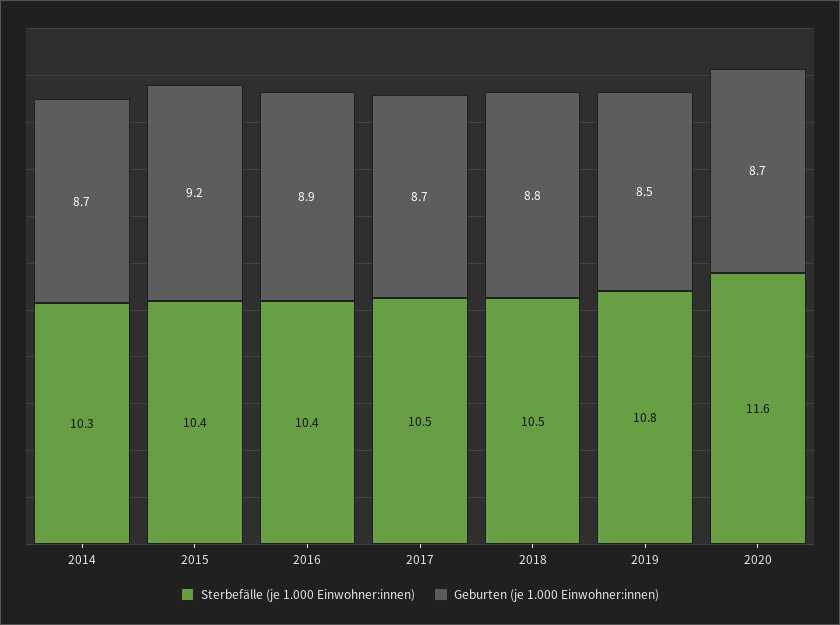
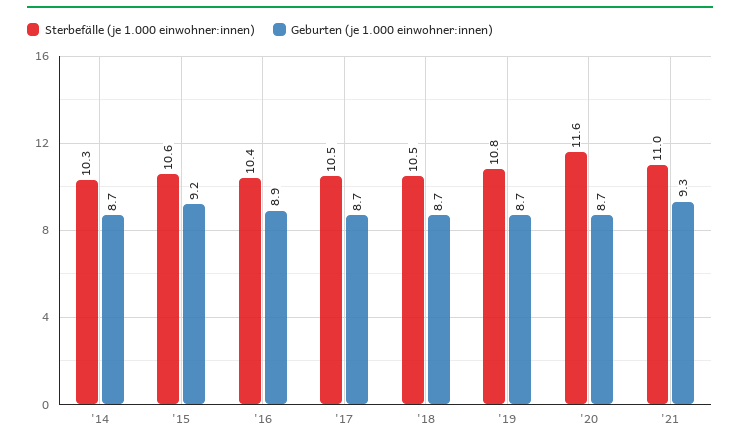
Sterbefälle (je 1.000 Einwohner:innen), 2015: 10.4 -> 10.6
Geburten (je 1.000 Einwohner:innen), 2018: 8.8 -> 8.7
Geburten (je 1.000 Einwohner:innen), 2019: 8.5 -> 8.7
Sterbefälle (je 1.000 Einwohner:innen), '21: none -> 11
Geburten (je 1.000 Einwohner:innen), '21: none -> 9.3

